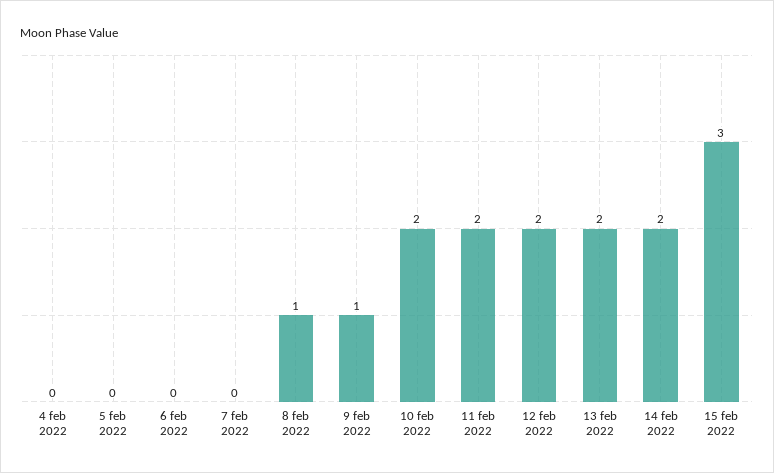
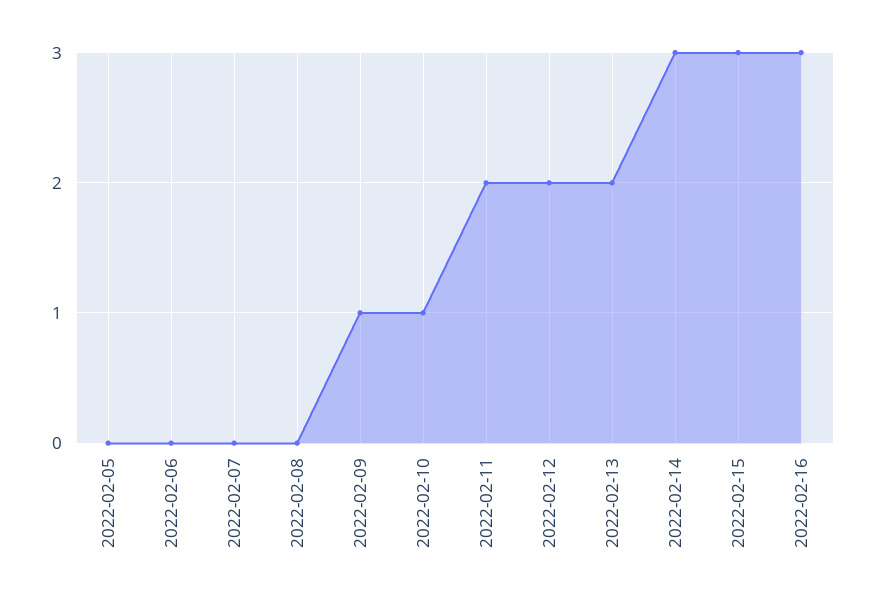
4 feb 2022: 0 -> none
8 feb 2022: 1 -> 0
10 feb 2022: 2 -> 1
14 feb 2022: 2 -> 3
2022-02-16: none -> 3

